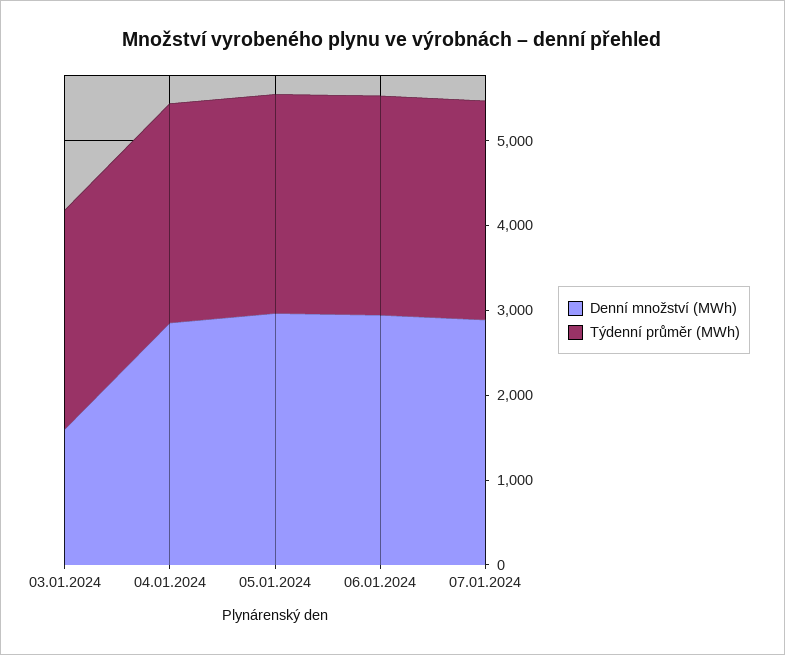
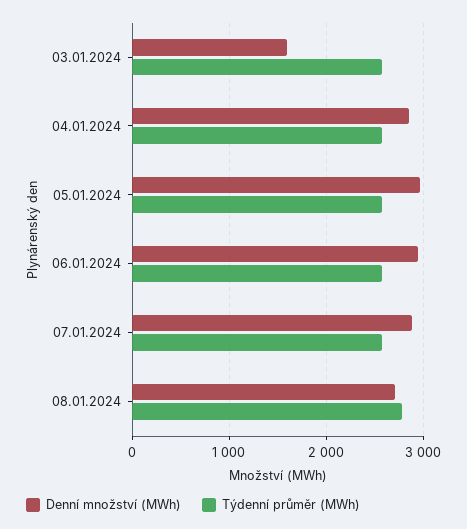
Denní množství (MWh), 08.01.2024: none -> 2700
Týdenní průměr (MWh), 08.01.2024: none -> 2800

